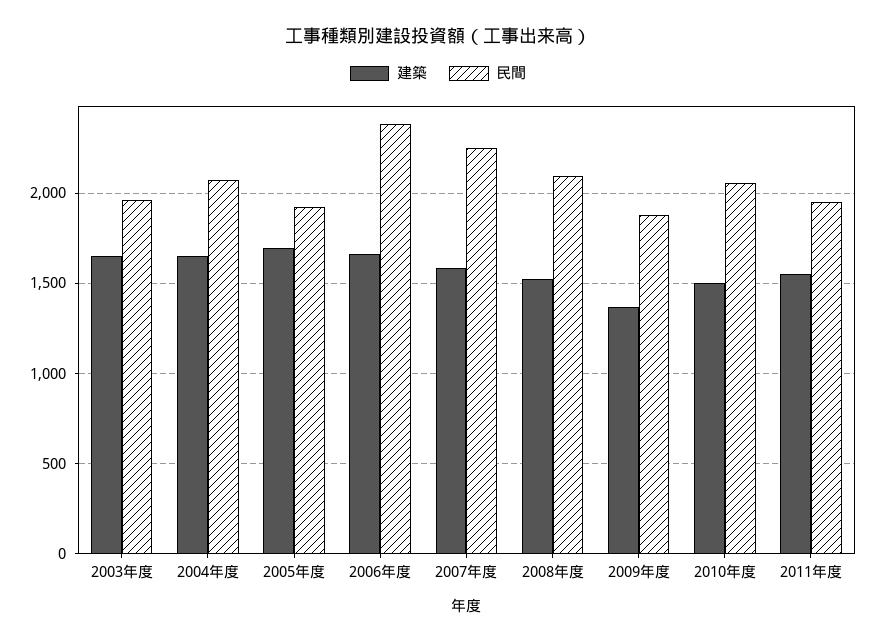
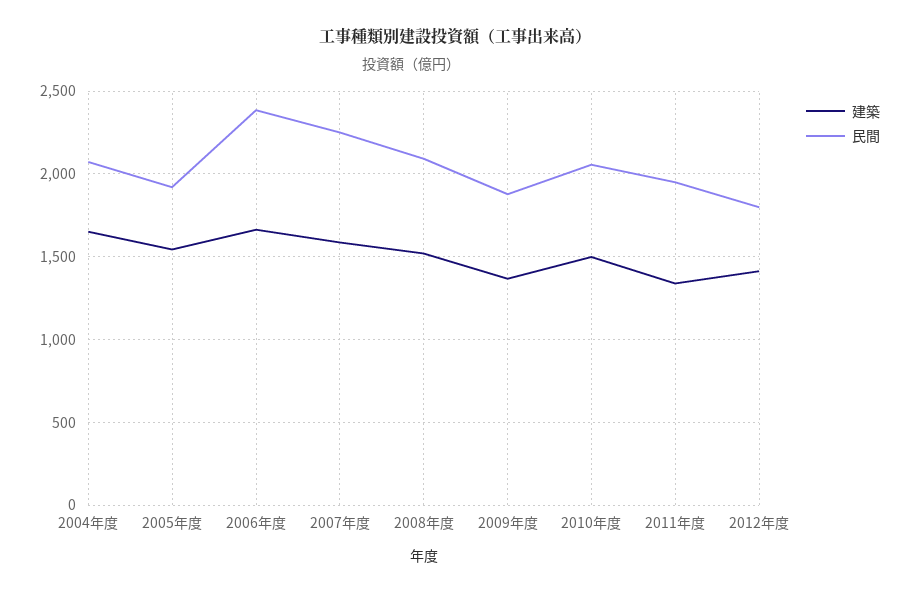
建築, 2003年度: 1650 -> none
民間, 2003年度: 1950 -> none
建築, 2005年度: 1700 -> 1550
建築, 2011年度: 1550 -> 1350
建築, 2012年度: none -> 1400
民間, 2012年度: none -> 1800

